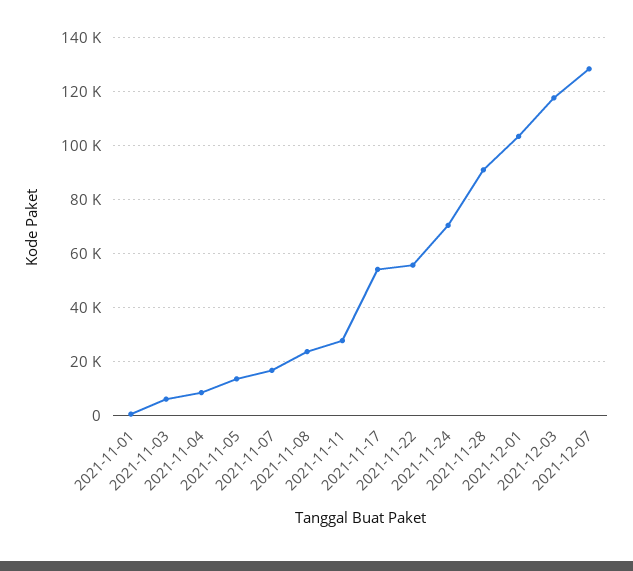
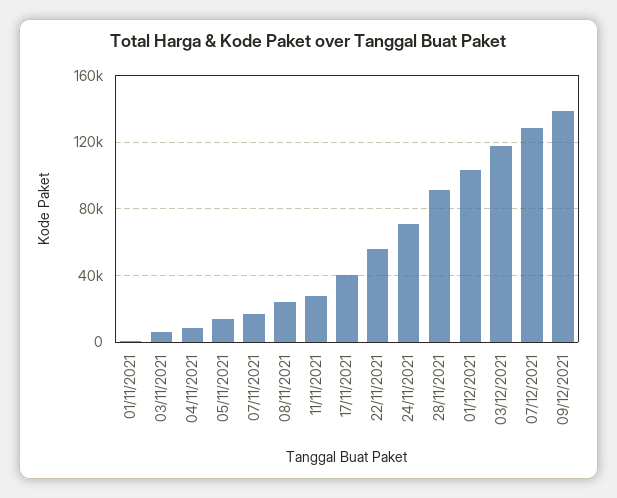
2021-11-17: 55000 -> 40000
09/12/2021: none -> 140000

